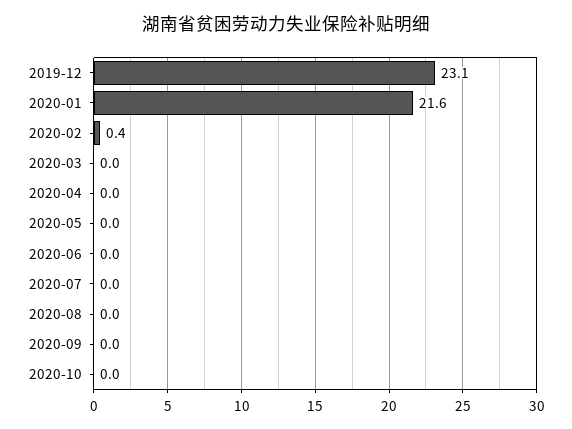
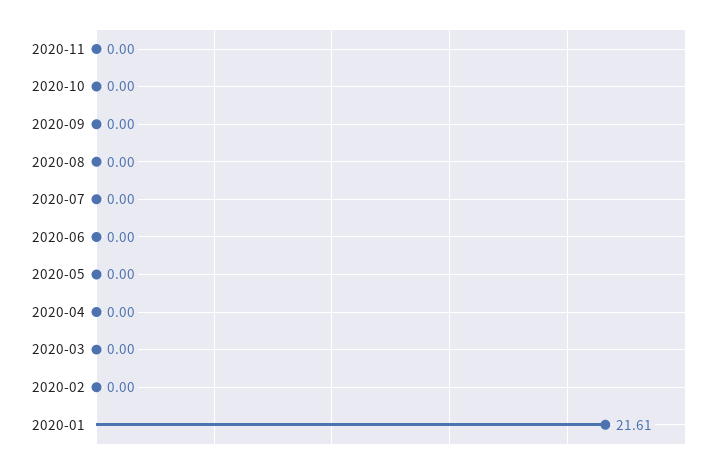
2019-12: 23.1 -> none
2020-02: 0.4 -> 0
2020-11: none -> 0

